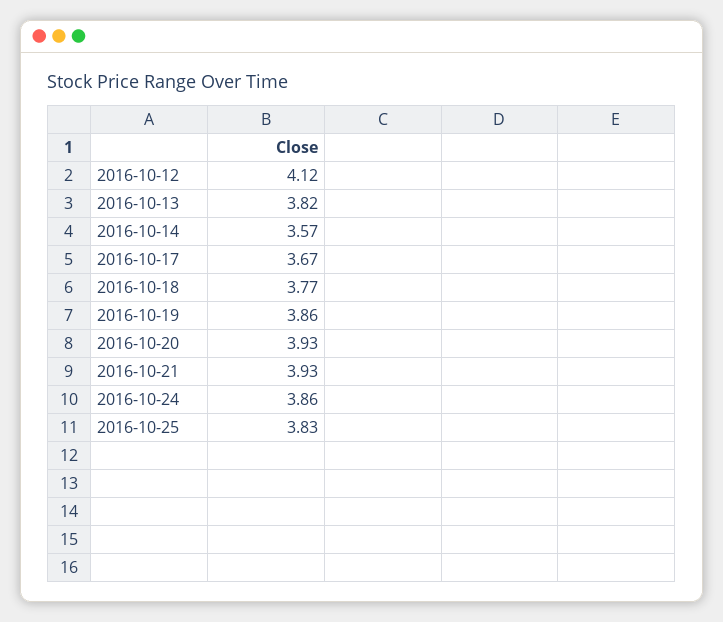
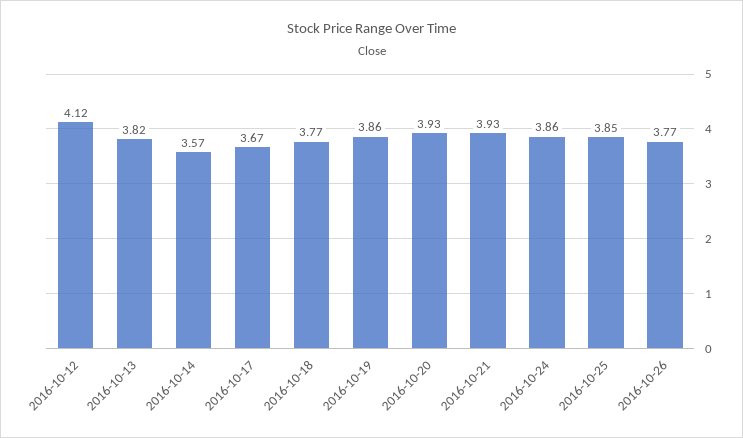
2016-10-25: 3.83 -> 3.85
2016-10-26: none -> 3.77

